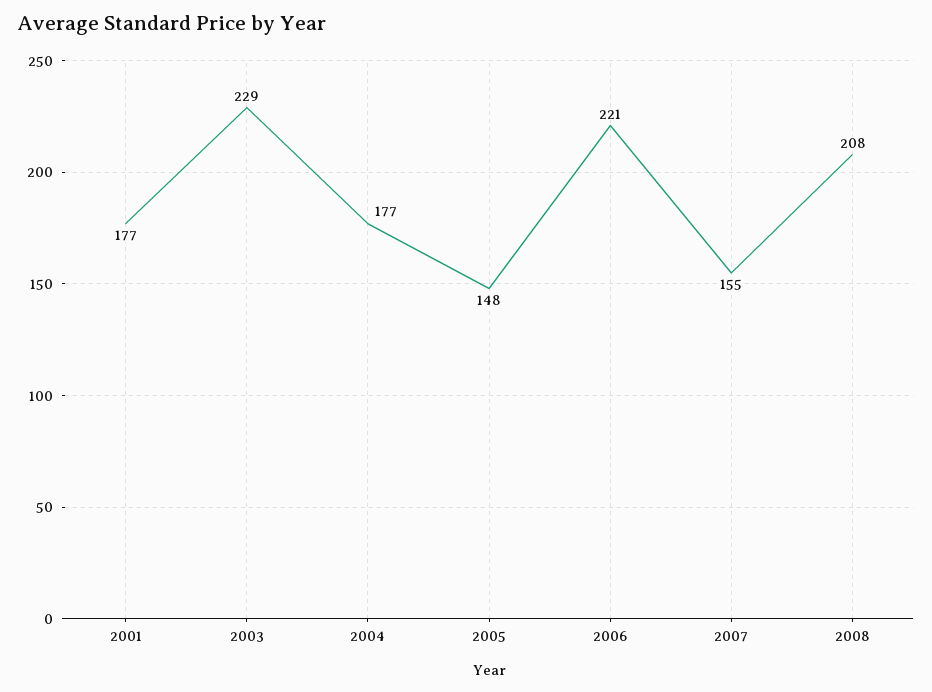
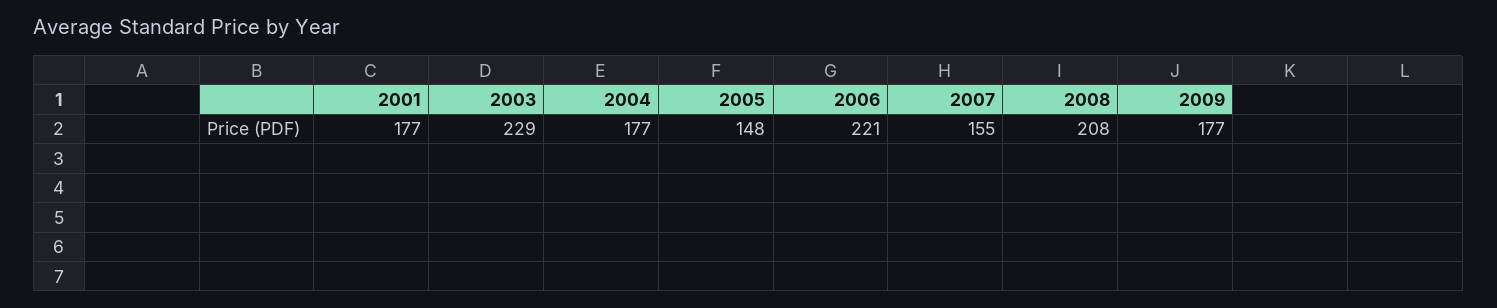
2009: none -> 177

